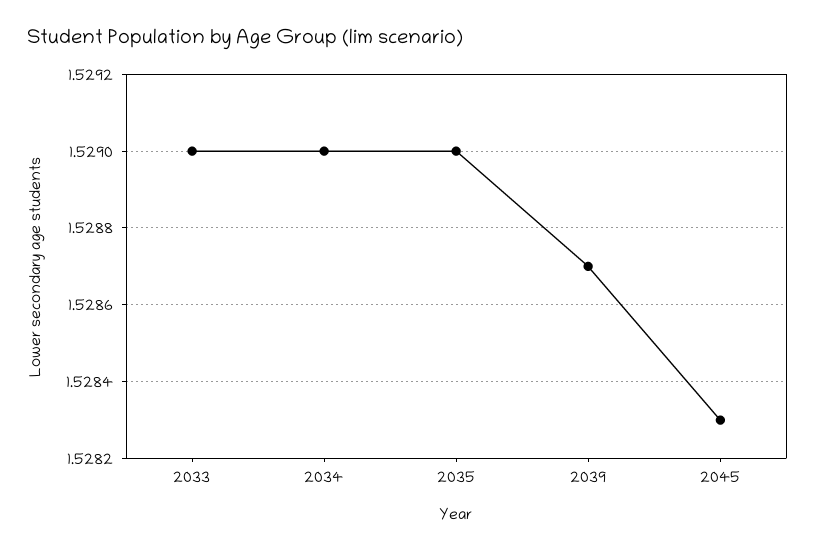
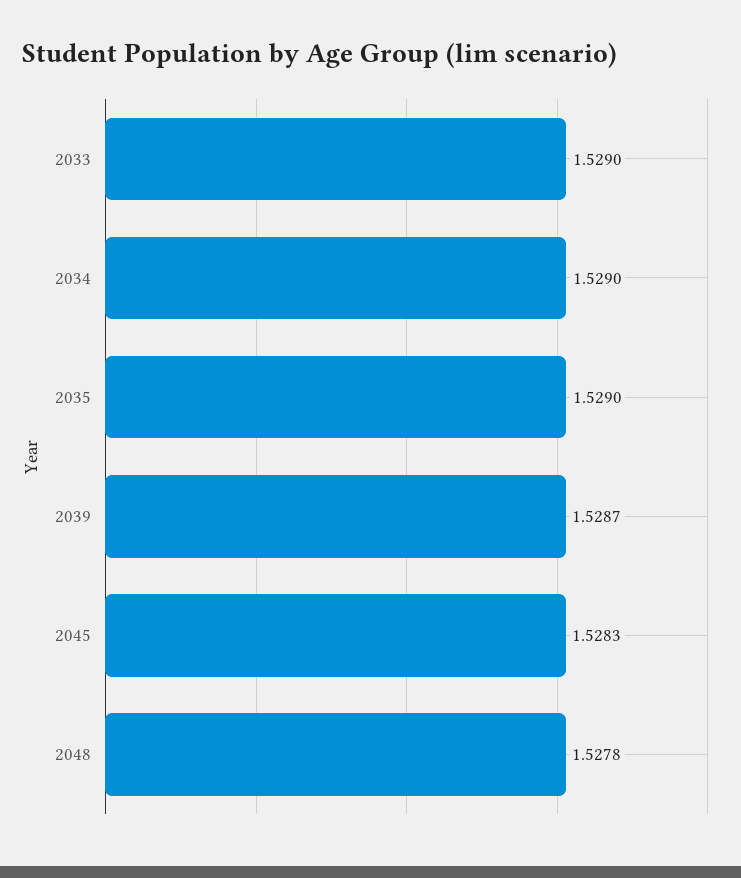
2048: none -> 1.5278

